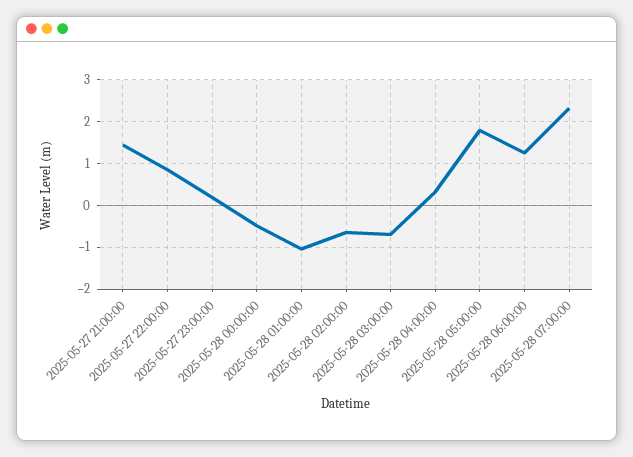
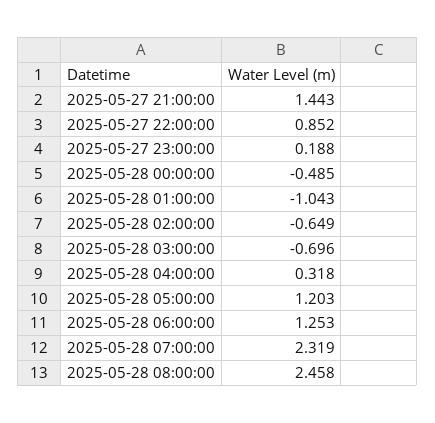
2025-05-28 05:00:00: 1.8 -> 1.203
2025-05-28 08:00:00: none -> 2.458

